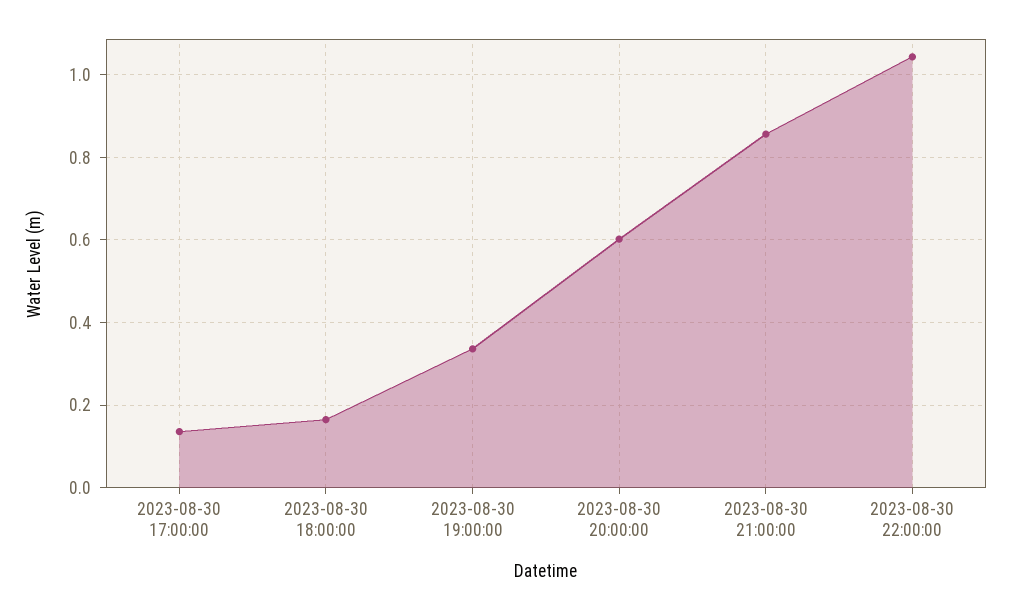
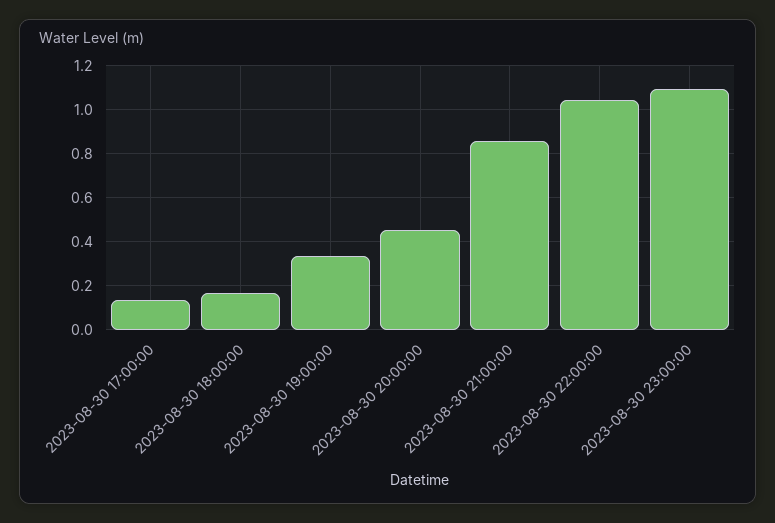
2023-08-30 20:00:00: 0.6 -> 0.45
2023-08-30 23:00:00: none -> 1.1

